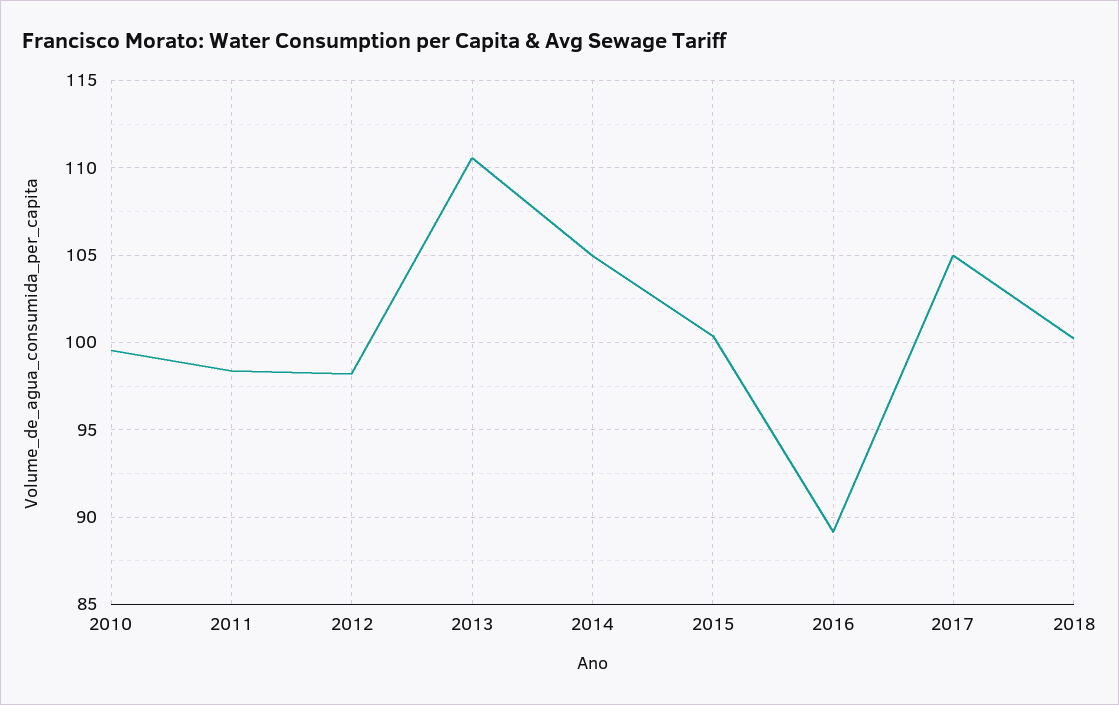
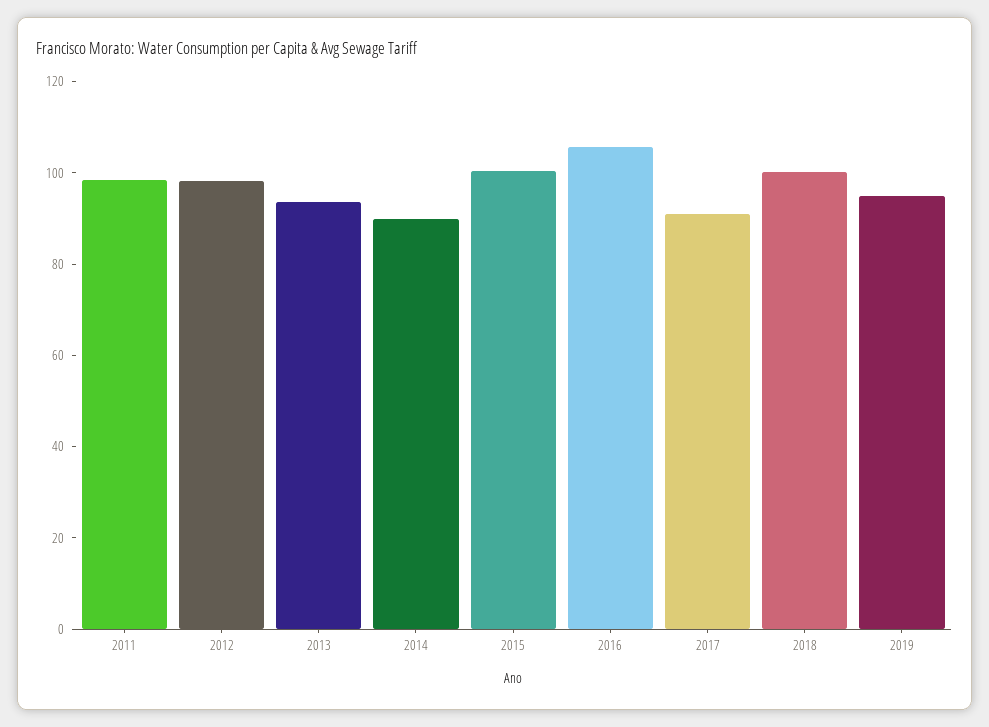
2010: 99.5 -> none
2013: 110.5 -> 95
2014: 105 -> 90
2016: 89 -> 105
2017: 105 -> 90
2019: none -> 95

